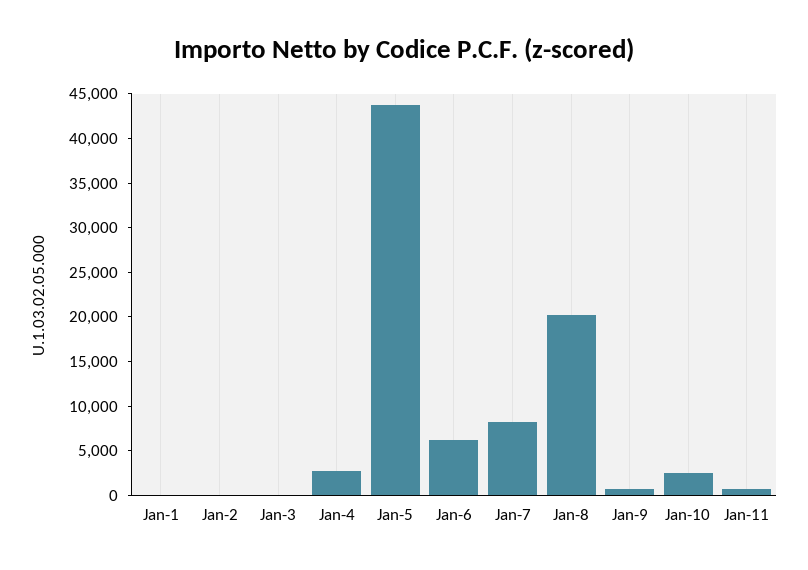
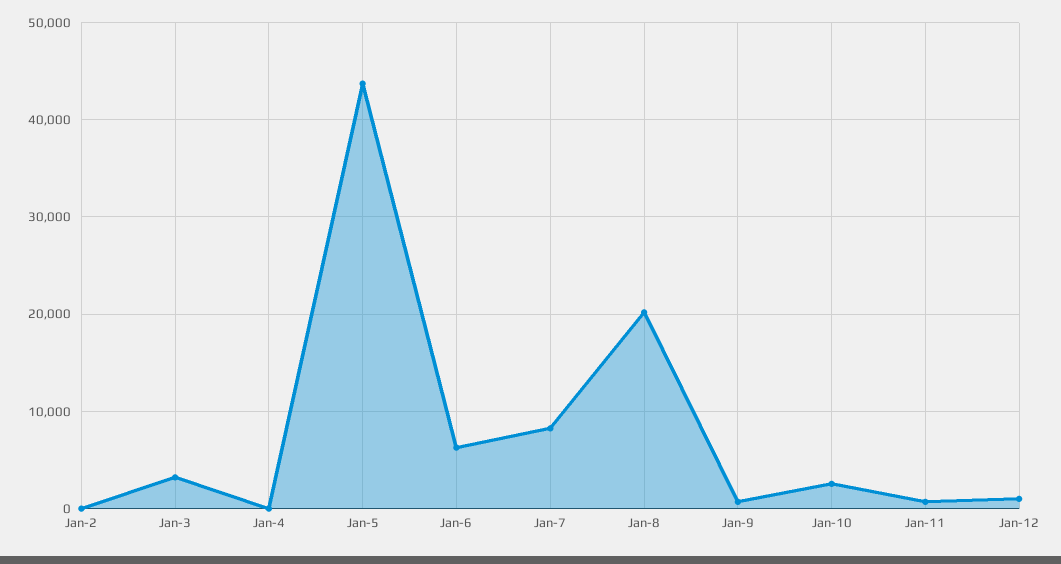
Jan-1: 0 -> none
Jan-3: 0 -> 3000
Jan-4: 3000 -> 0
Jan-12: none -> 1000

